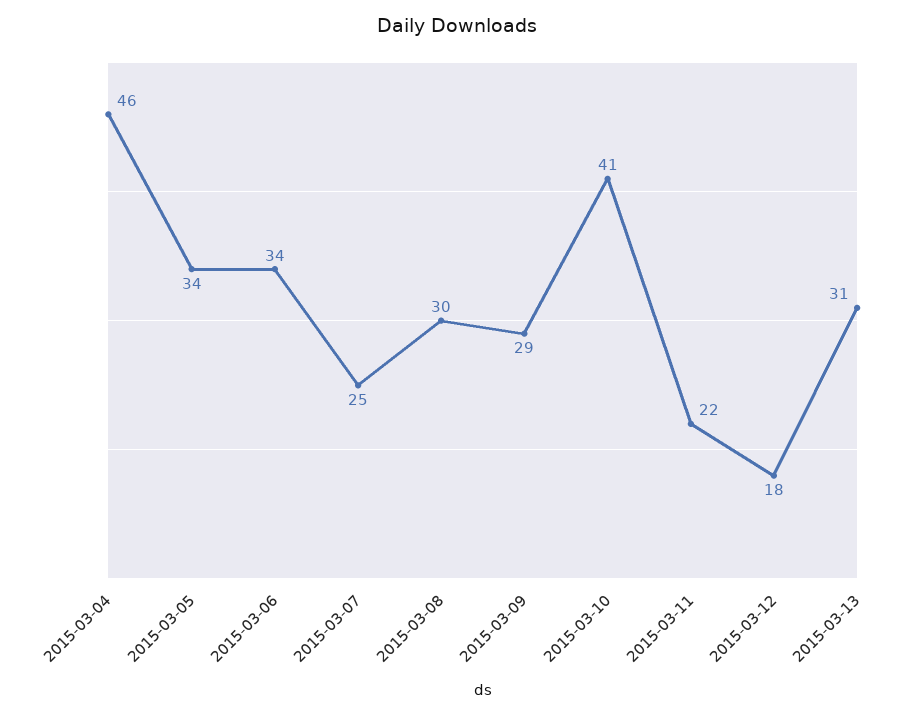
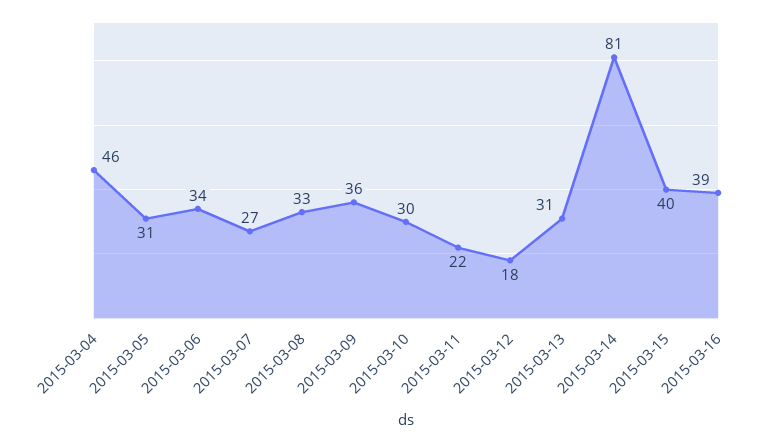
2015-03-05: 34 -> 31
2015-03-07: 25 -> 27
2015-03-08: 30 -> 33
2015-03-09: 29 -> 36
2015-03-10: 41 -> 30
2015-03-14: none -> 81
2015-03-15: none -> 40
2015-03-16: none -> 39

